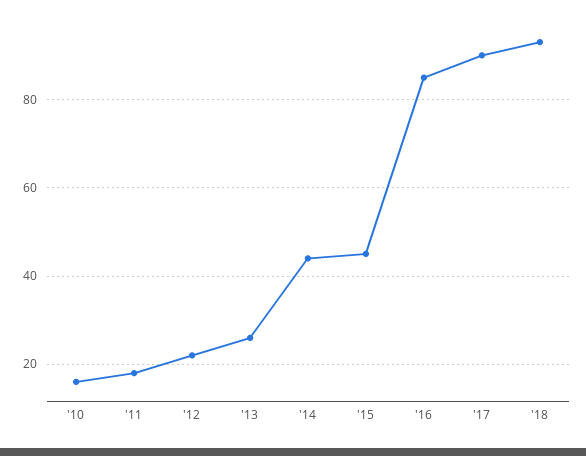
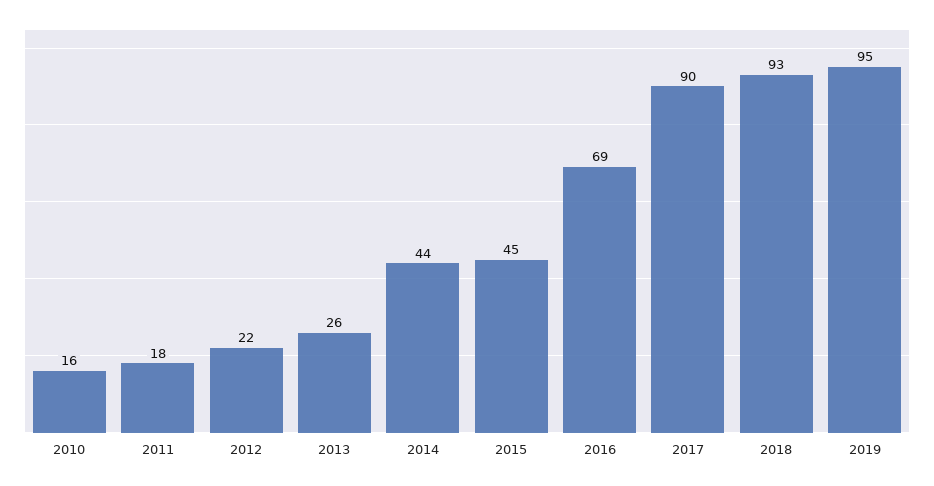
'16: 85 -> 69
2019: none -> 95

